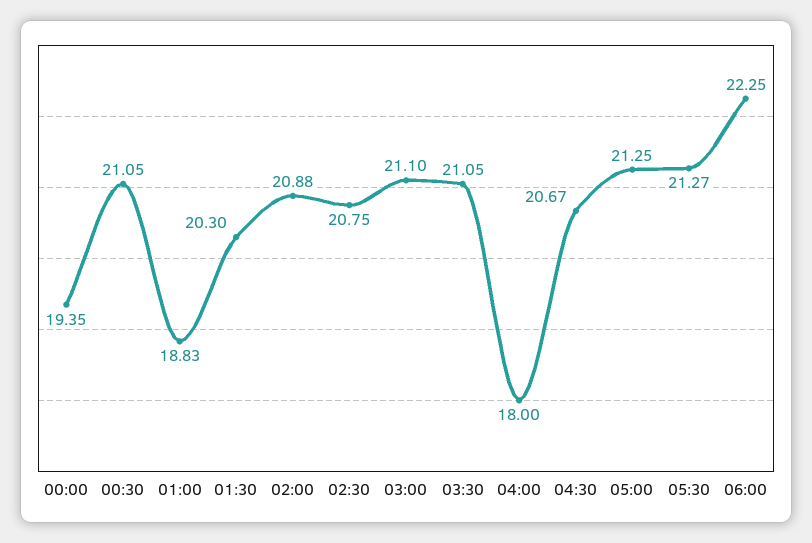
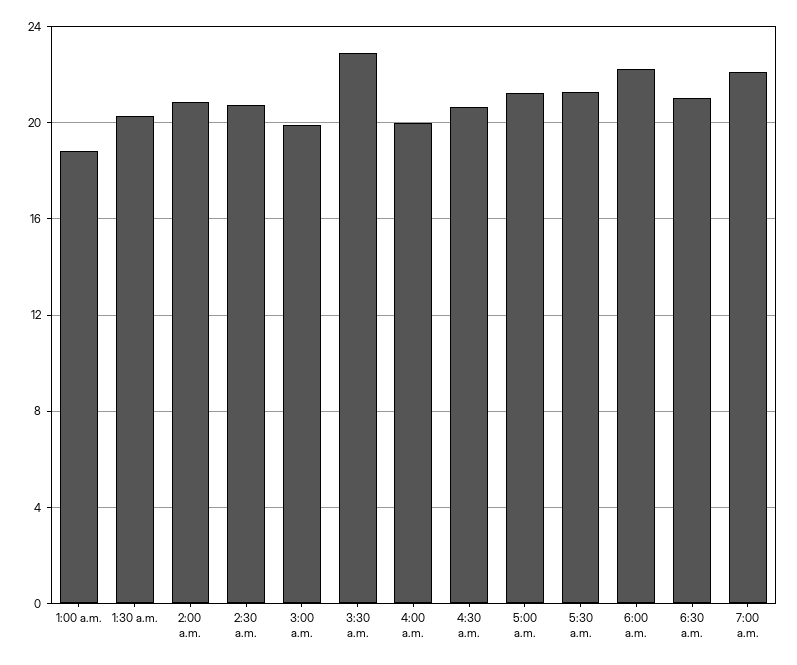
00:00: 19.35 -> none
00:30: 21.05 -> none
03:00: 21.1 -> 20
03:30: 21.05 -> 23
04:00: 18 -> 20
6:30 a.m.: none -> 21
7:00 a.m.: none -> 22

